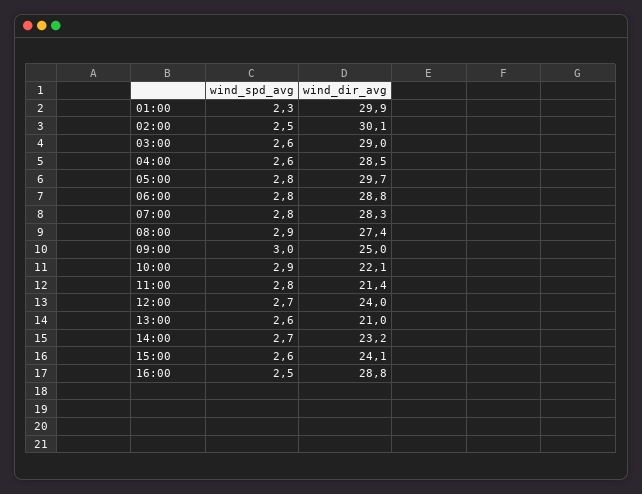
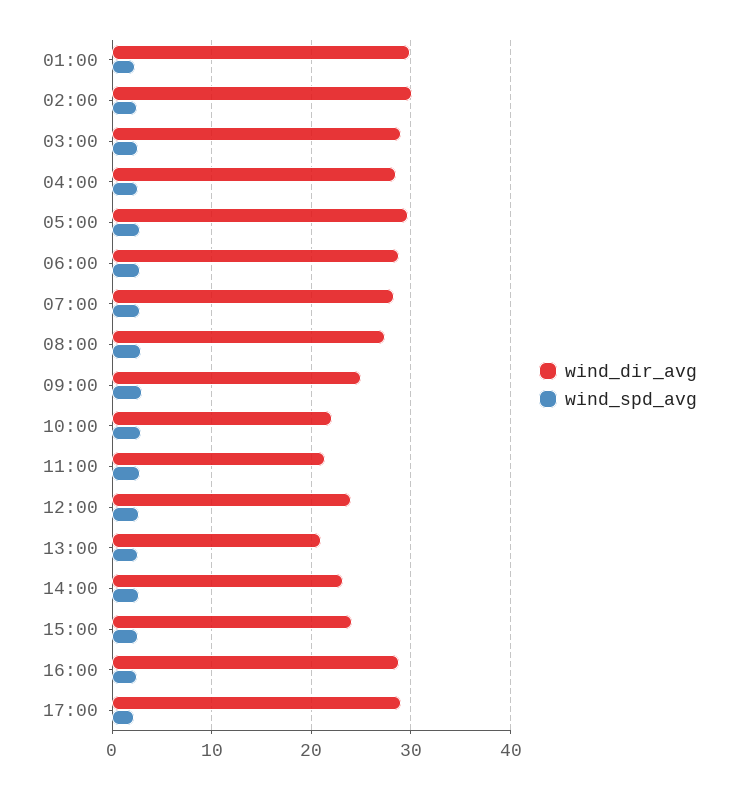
wind_dir_avg, 17:00: none -> 29
wind_spd_avg, 17:00: none -> 2

